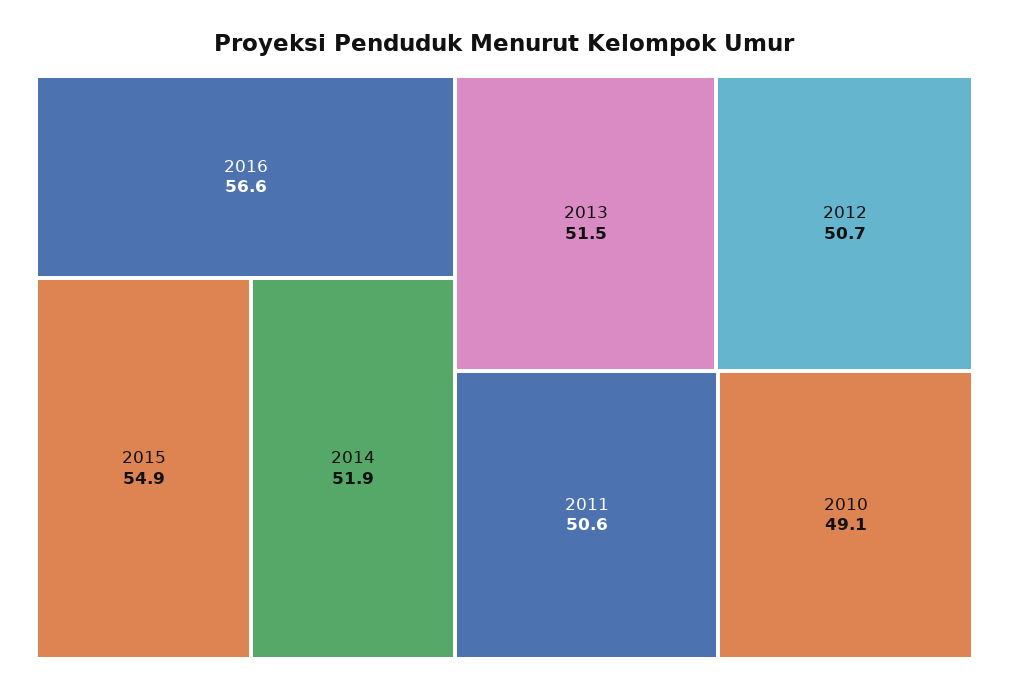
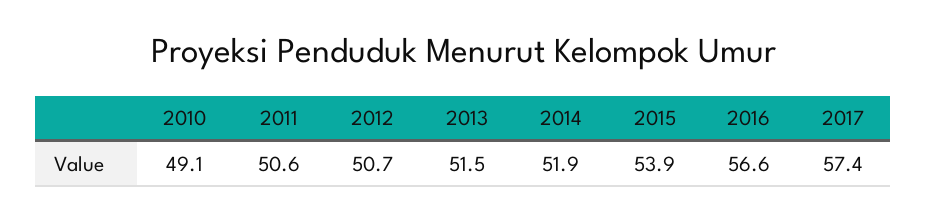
2015: 54.9 -> 53.9
2017: none -> 57.4

